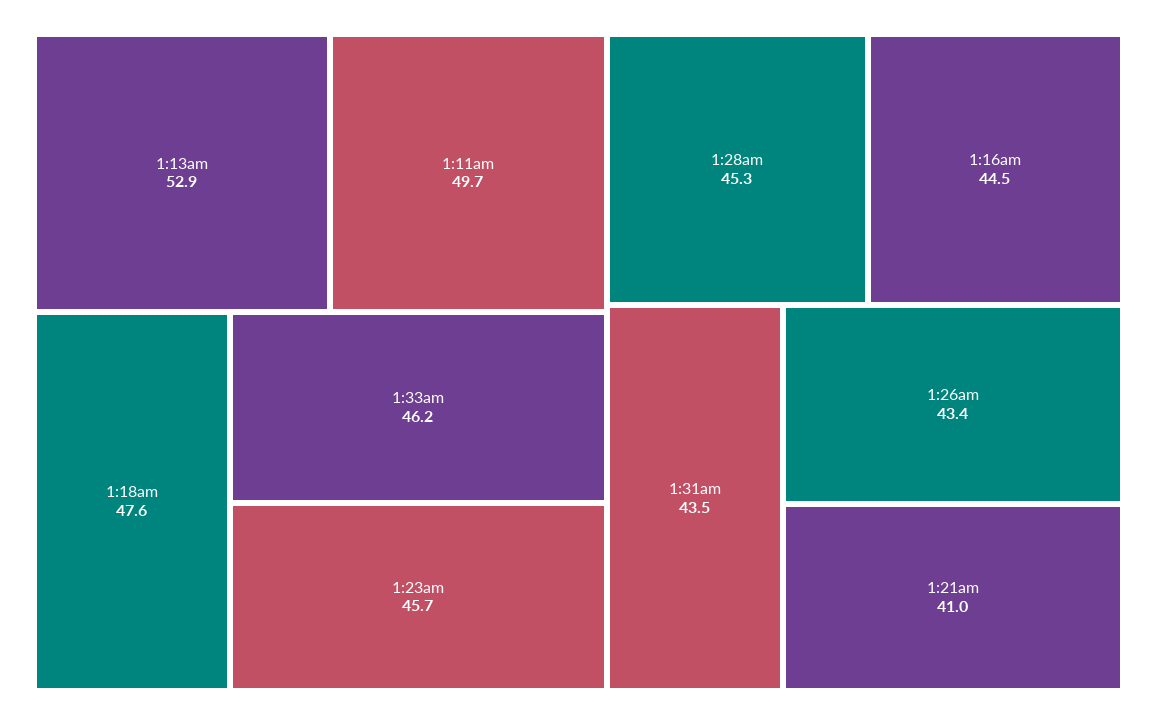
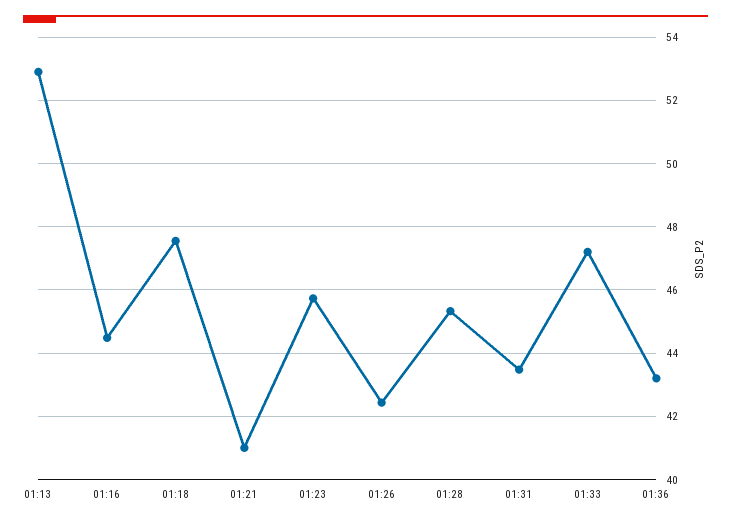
1:11am: 49.7 -> none
1:33am: 46.2 -> 47.2
1:26am: 43.4 -> 42.4
01:36: none -> 43.2

